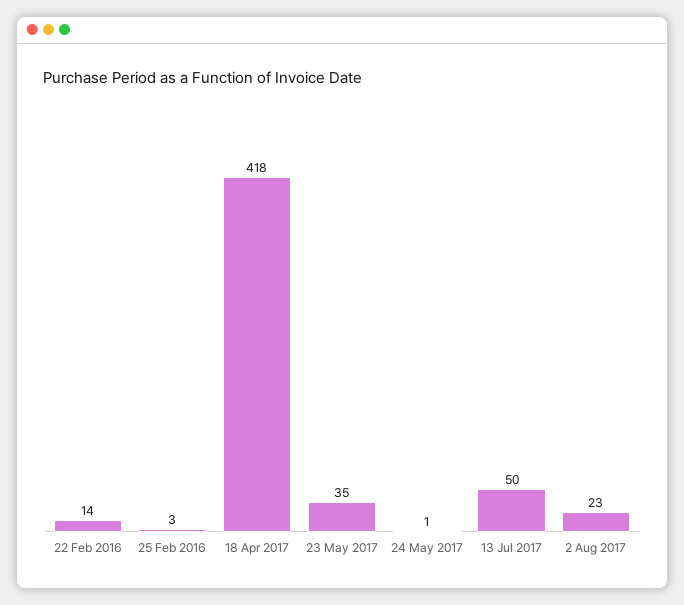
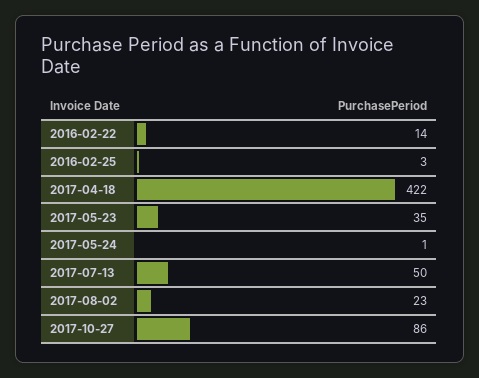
18 Apr 2017: 418 -> 422
2017-10-27: none -> 86

